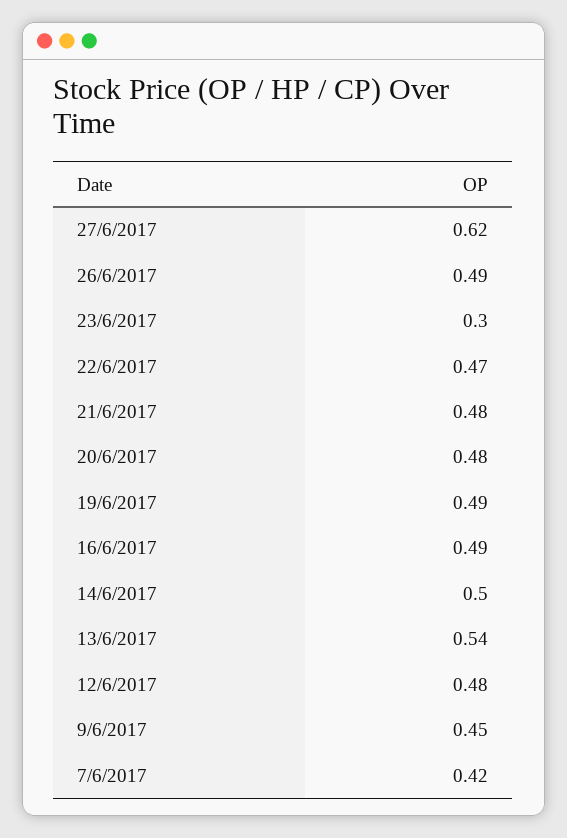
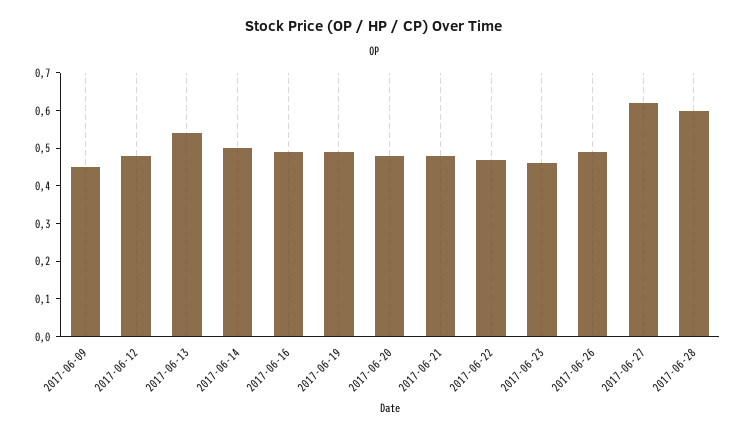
23/6/2017: 0.3 -> 0.45
7/6/2017: 0.42 -> none
2017-06-28: none -> 0.6

